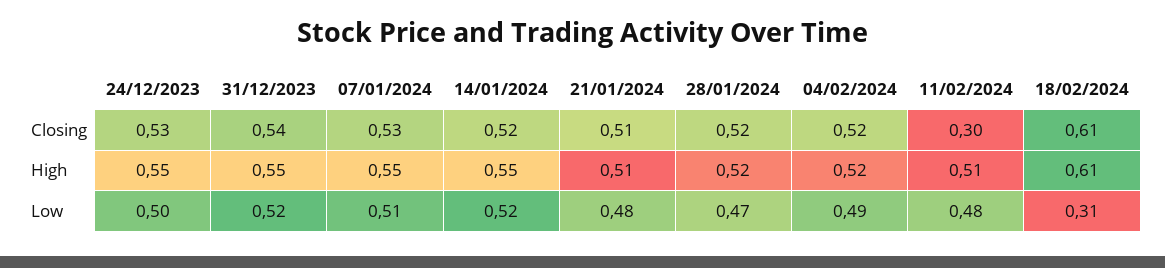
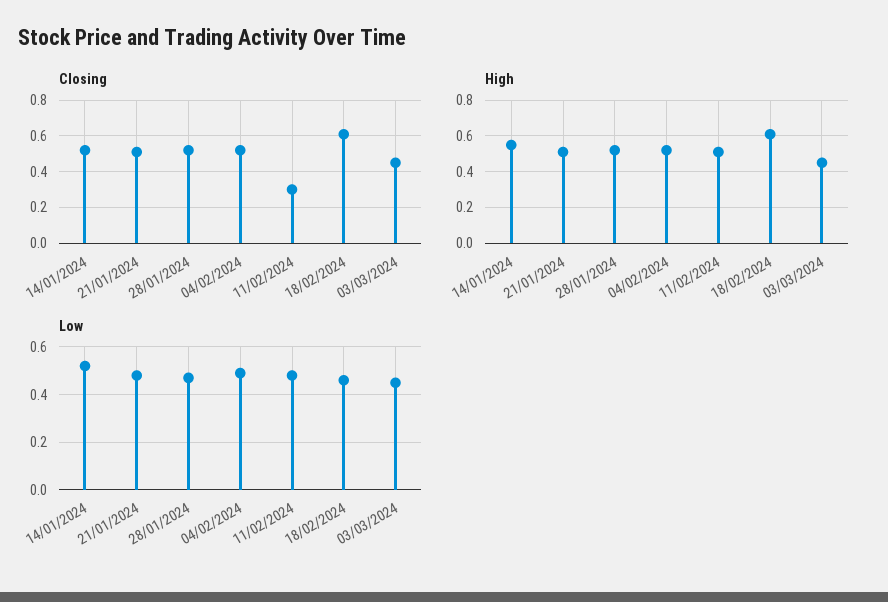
Closing, 24/12/2023: 0.53 -> none
Closing, 31/12/2023: 0.54 -> none
Closing, 07/01/2024: 0.53 -> none
High, 24/12/2023: 0.55 -> none
High, 31/12/2023: 0.55 -> none
High, 07/01/2024: 0.55 -> none
Low, 24/12/2023: 0.5 -> none
Low, 31/12/2023: 0.52 -> none
Low, 07/01/2024: 0.51 -> none
Low, 18/02/2024: 0.31 -> 0.45
Closing, 03/03/2024: none -> 0.45
High, 03/03/2024: none -> 0.45
Low, 03/03/2024: none -> 0.45

